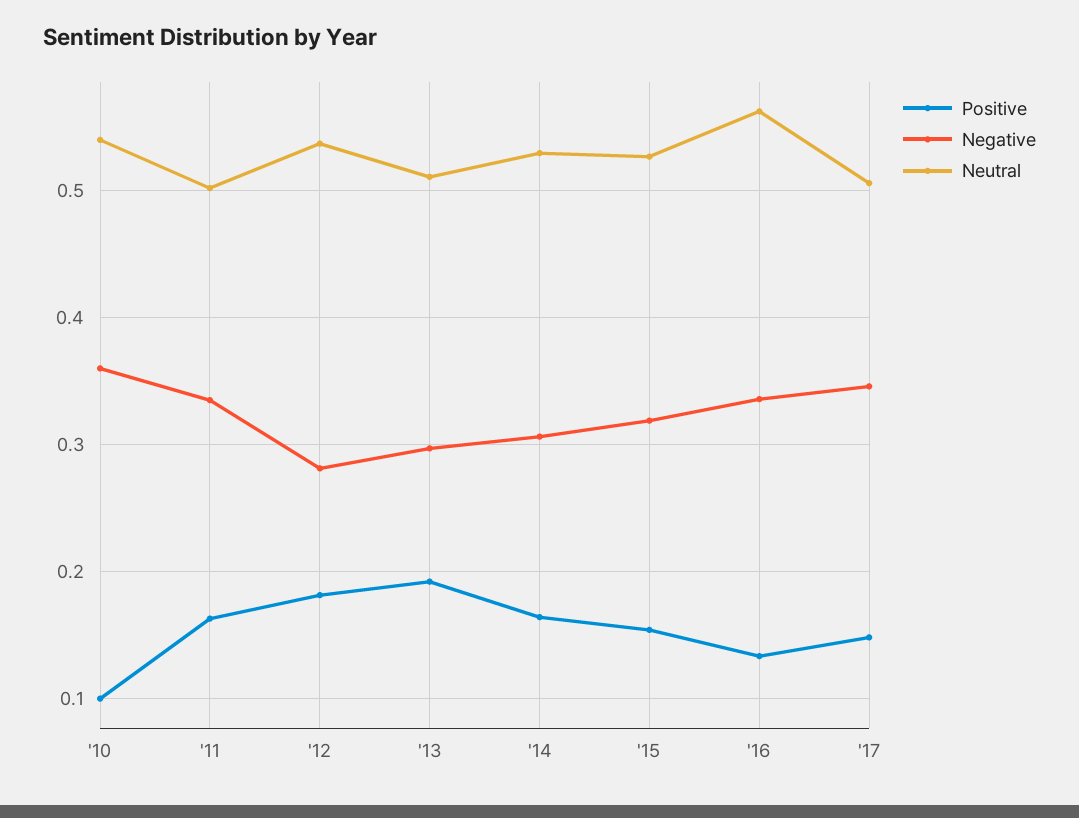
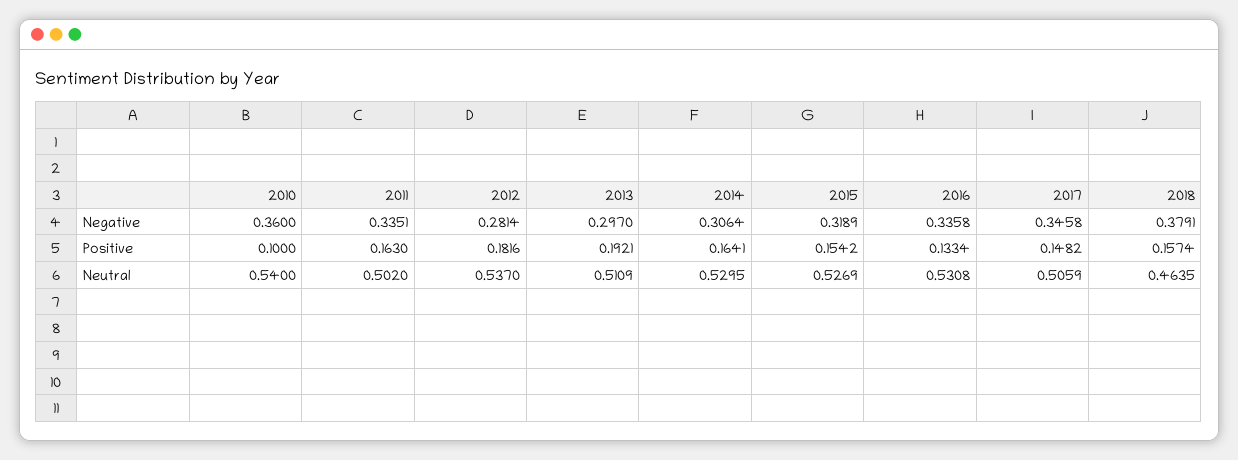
Neutral, '16: 0.56 -> 0.5308
Negative, 2018: none -> 0.3791
Positive, 2018: none -> 0.1574
Neutral, 2018: none -> 0.4635

